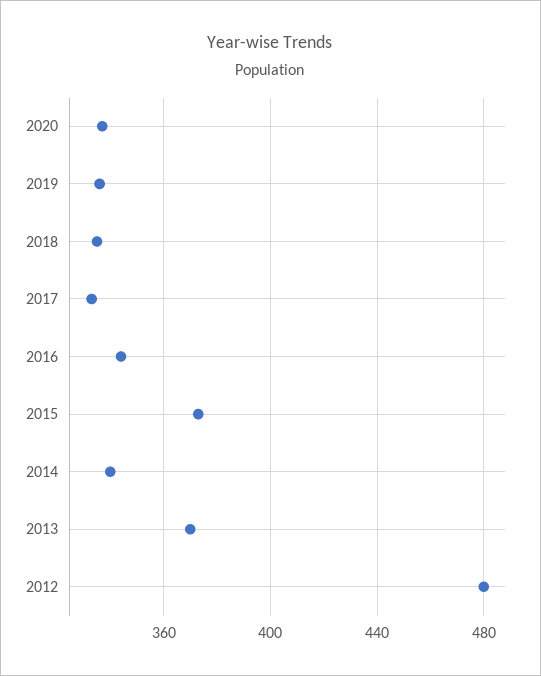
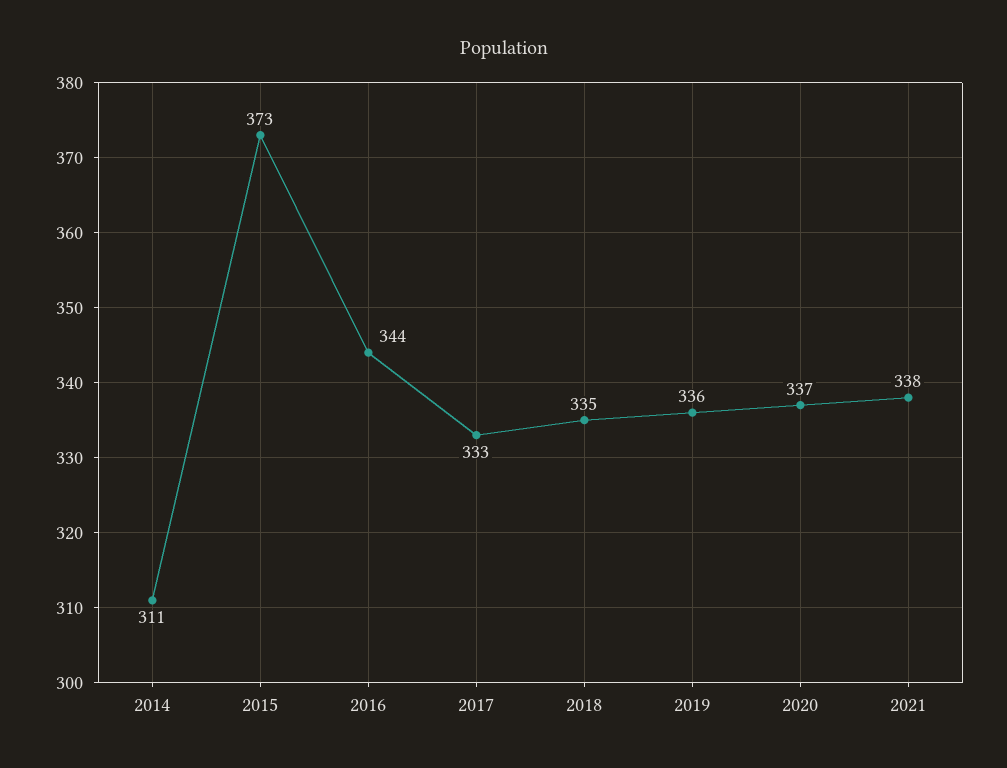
2014: 340 -> 311
2013: 370 -> none
2012: 480 -> none
2021: none -> 338

